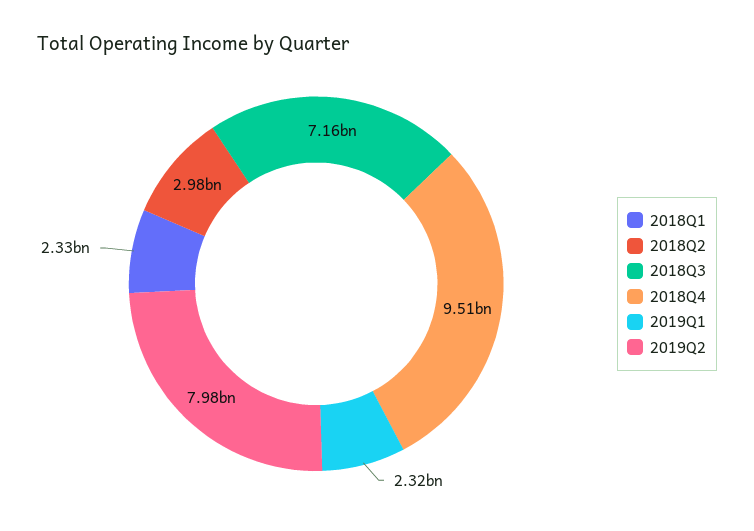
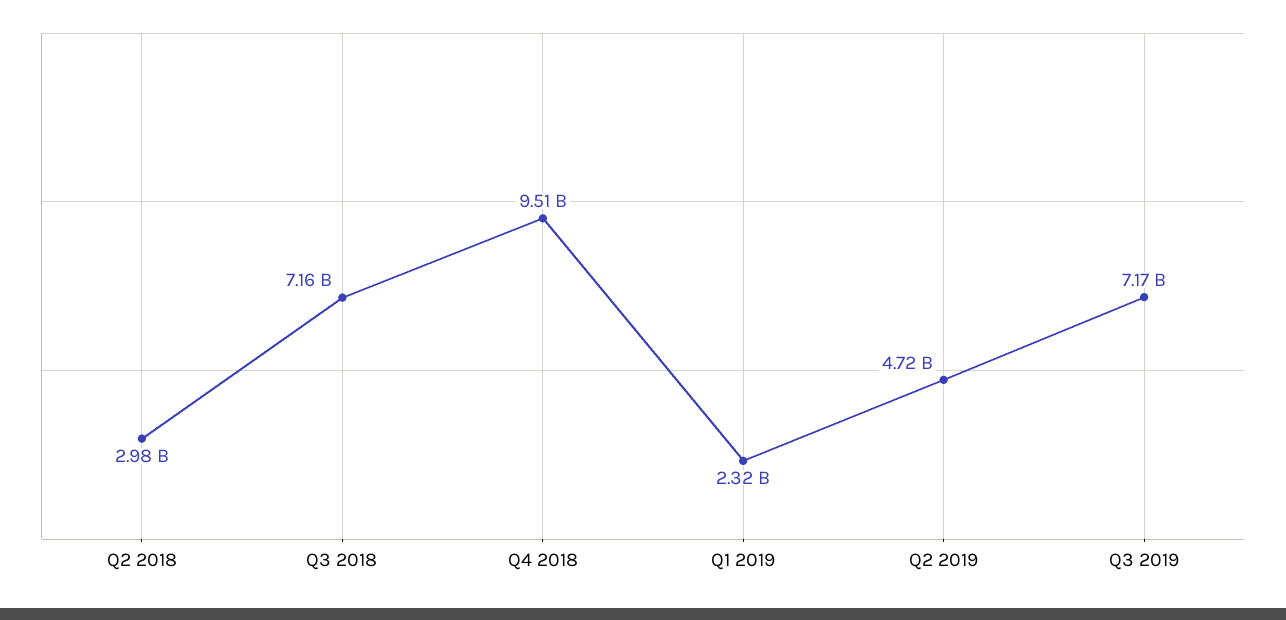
2018Q1: 2330000000 -> none
2019Q2: 7980000000 -> 4720000000
Q3 2019: none -> 7170000000

